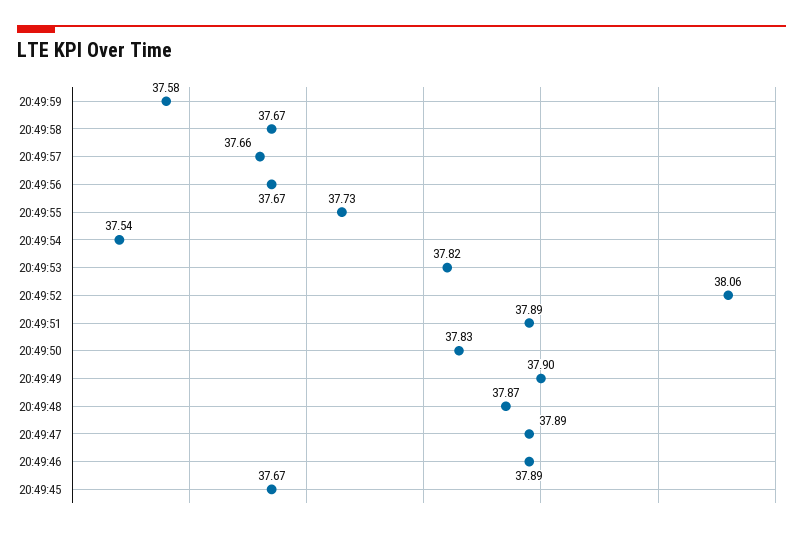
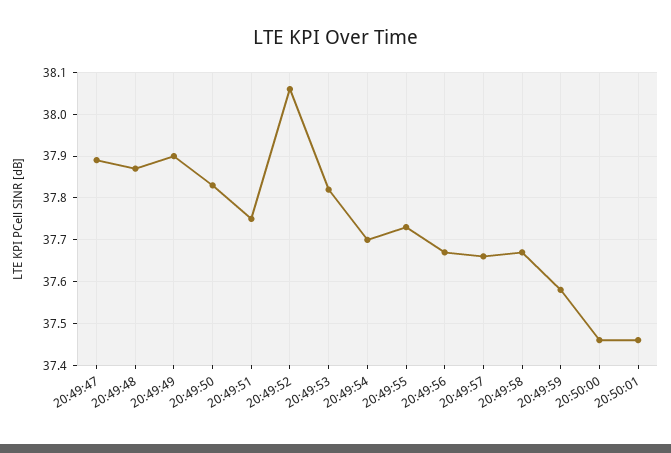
20:49:54: 37.54 -> 37.7
20:49:51: 37.89 -> 37.75
20:49:46: 37.89 -> none
20:49:45: 37.67 -> none
20:50:00: none -> 37.45
20:50:01: none -> 37.45

